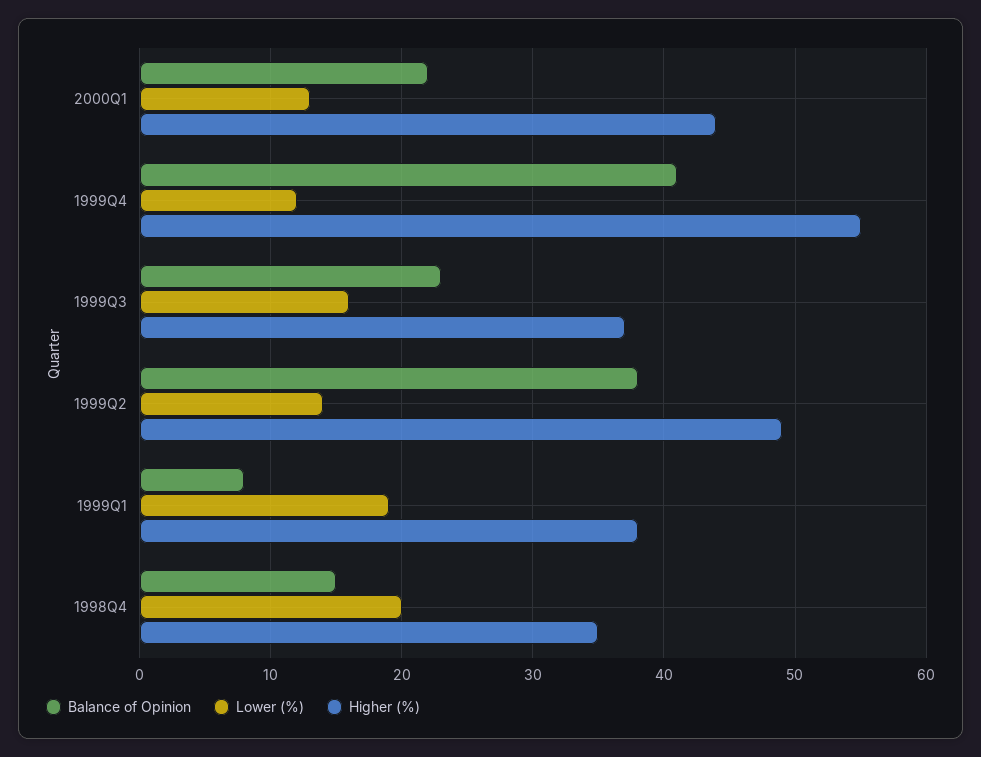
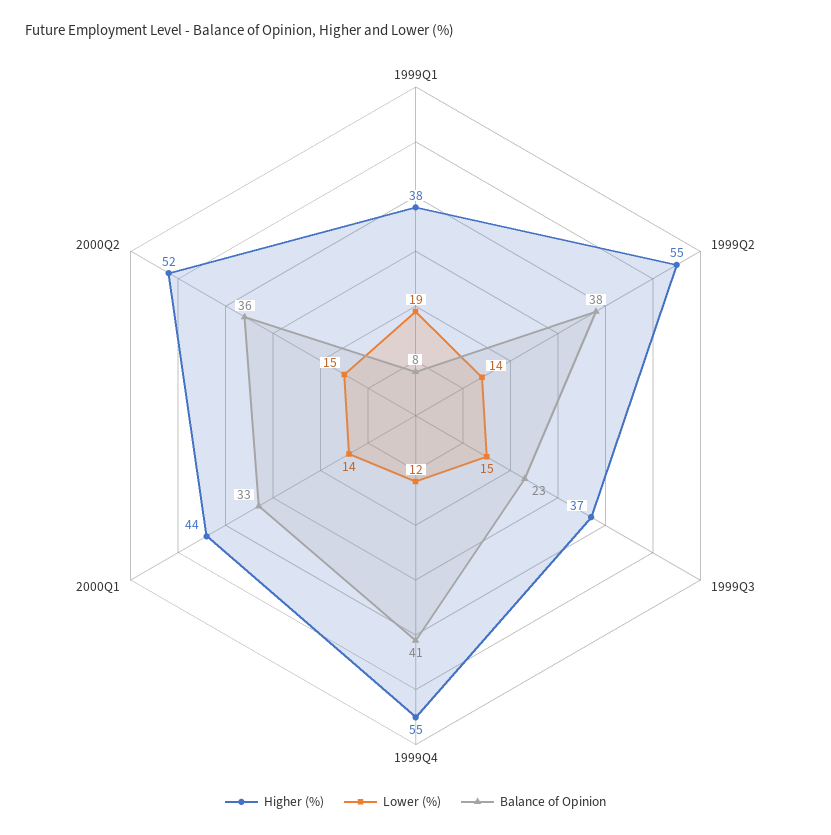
Balance of Opinion, 2000Q1: 22 -> 33
Lower (%), 2000Q1: 13 -> 14
Lower (%), 1999Q3: 16 -> 15
Higher (%), 1999Q2: 49 -> 55
Balance of Opinion, 1998Q4: 15 -> none
Lower (%), 1998Q4: 20 -> none
Higher (%), 1998Q4: 35 -> none
Higher (%), 2000Q2: none -> 52
Lower (%), 2000Q2: none -> 15
Balance of Opinion, 2000Q2: none -> 36

